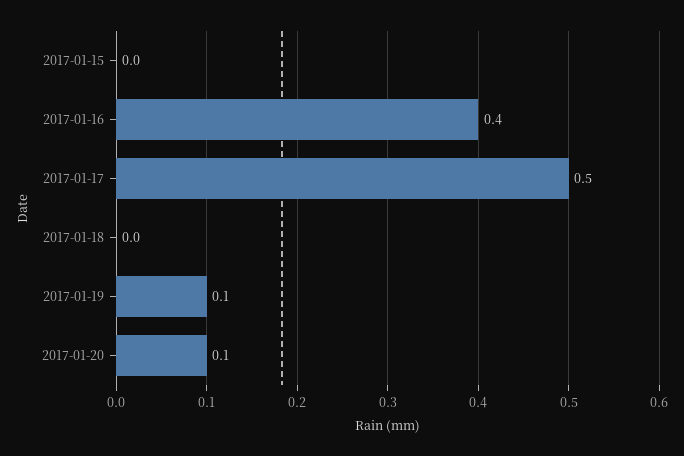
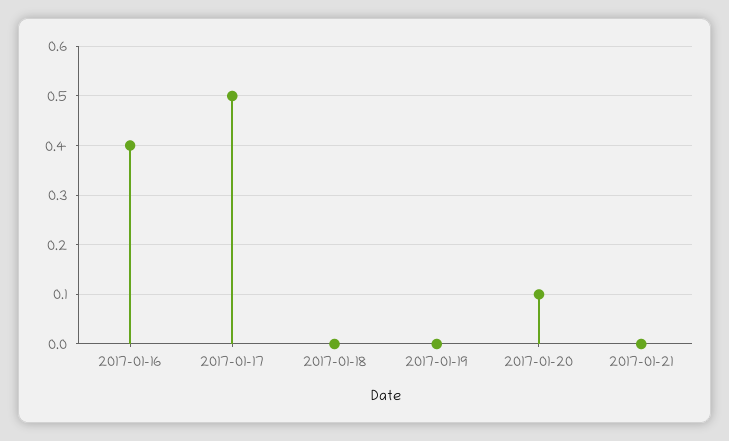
2017-01-15: 0 -> none
2017-01-19: 0.1 -> 0
2017-01-21: none -> 0

